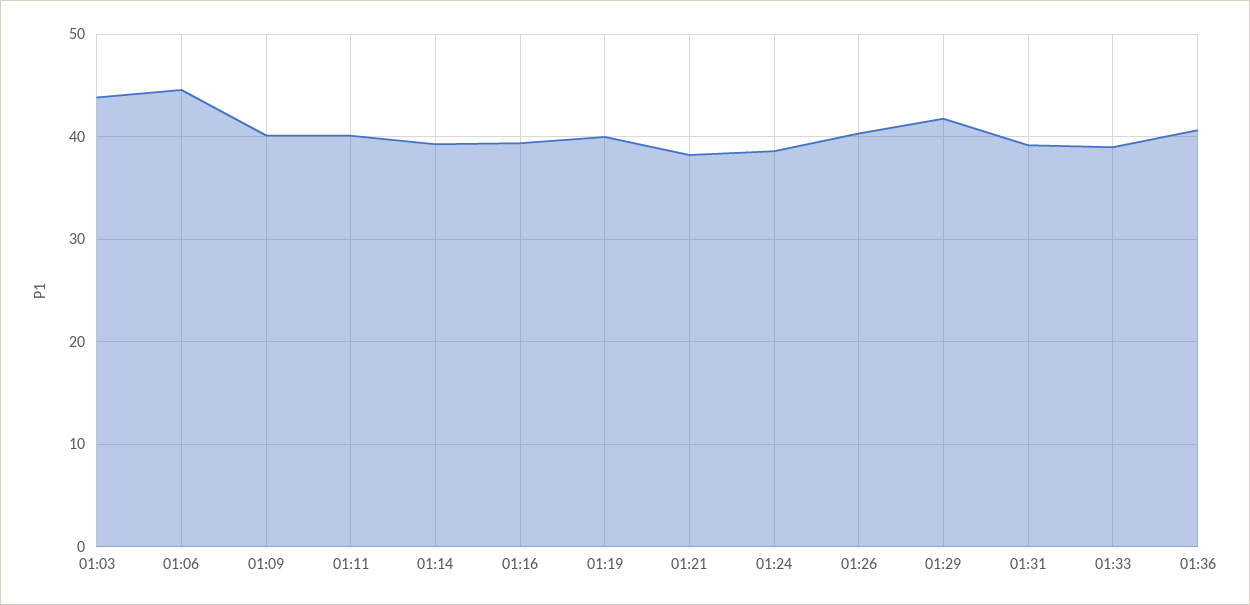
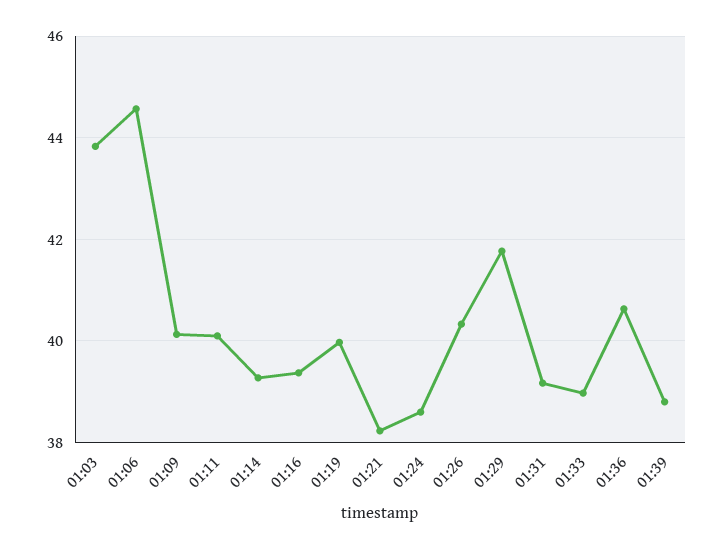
01:39: none -> 38.8

